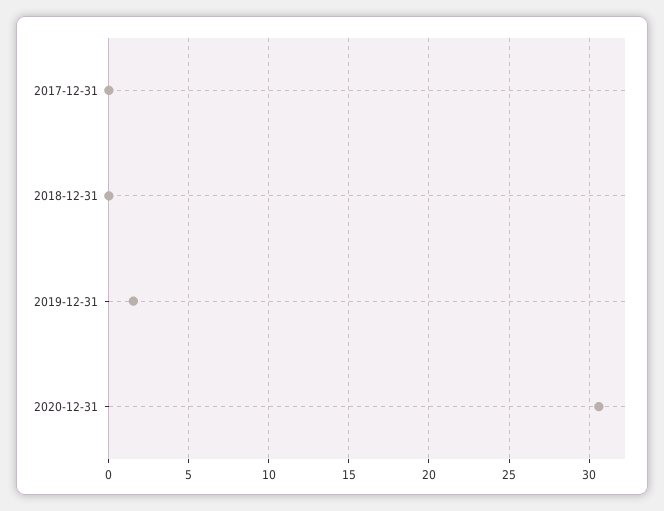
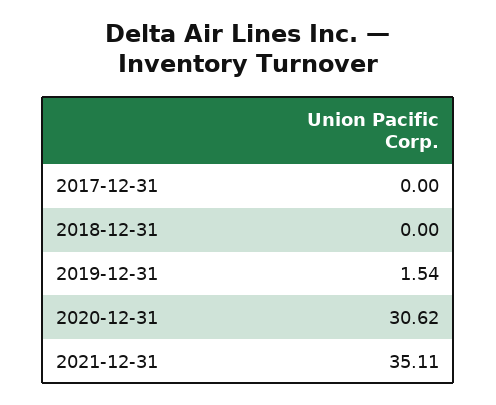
2021-12-31: none -> 35.11

